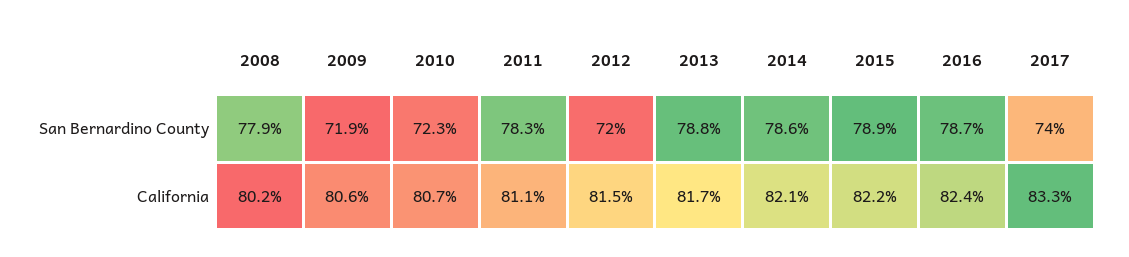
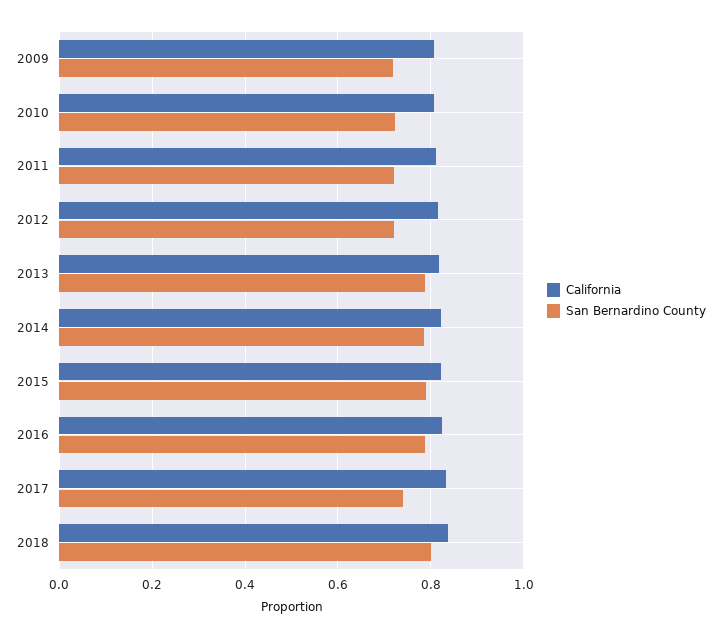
San Bernardino County, 2008: 0.779 -> none
San Bernardino County, 2011: 0.783 -> 0.72
California, 2008: 0.802 -> none
California, 2018: none -> 0.84
San Bernardino County, 2018: none -> 0.8

